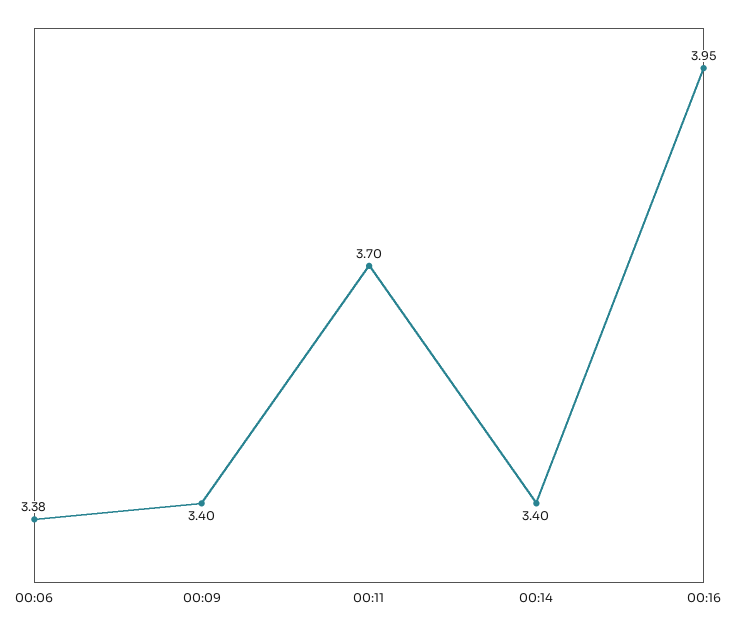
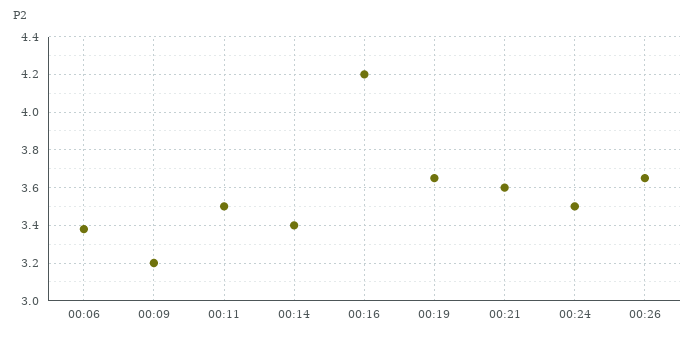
00:09: 3.4 -> 3.2
00:11: 3.7 -> 3.5
00:16: 3.95 -> 4.2
00:19: none -> 3.65
00:21: none -> 3.6
00:24: none -> 3.5
00:26: none -> 3.65

